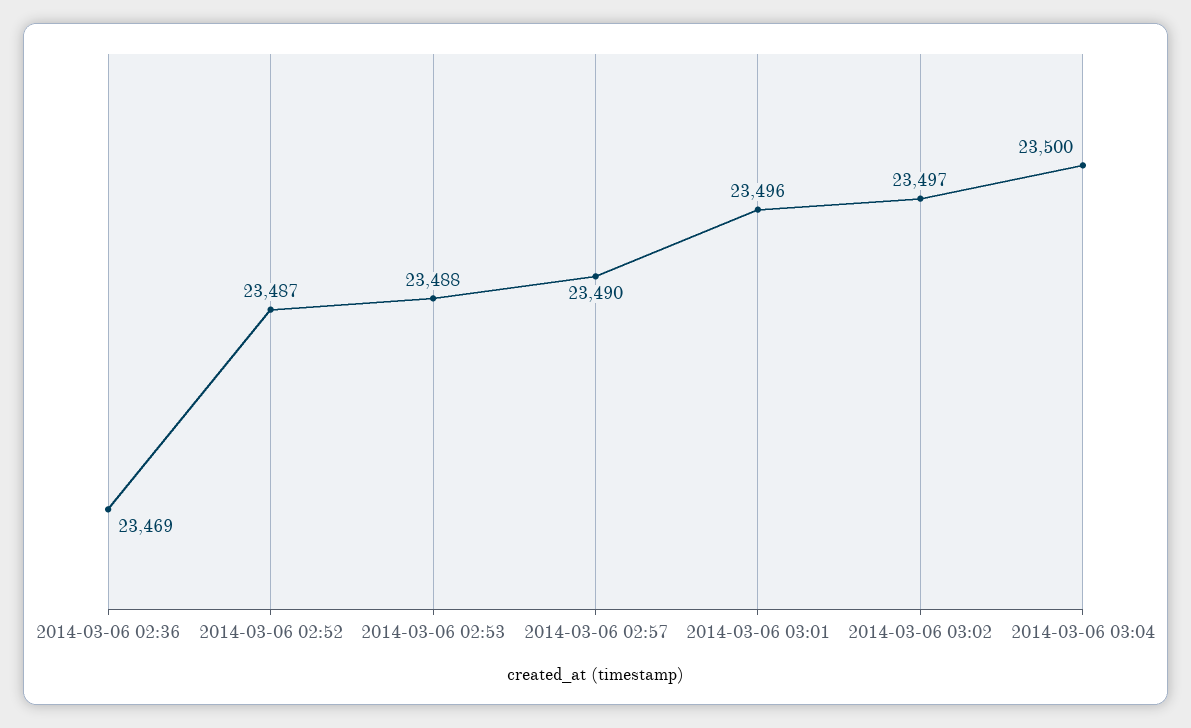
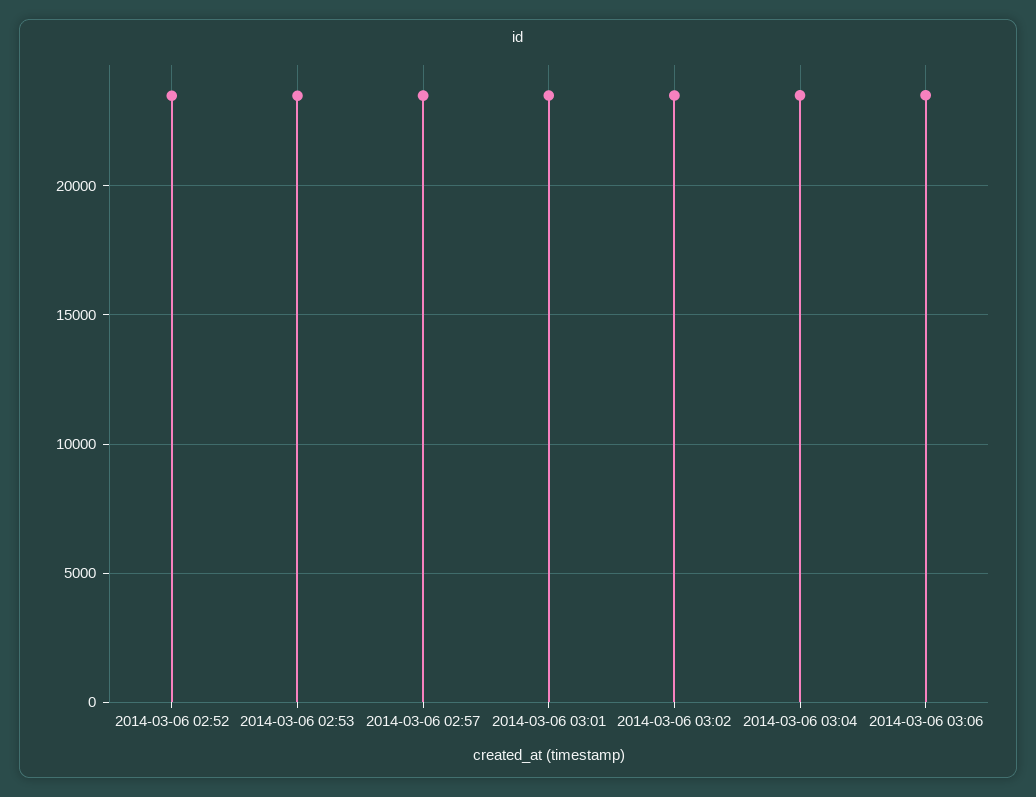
2014-03-06 02:36: 23469 -> none
2014-03-06 03:06: none -> 23500

